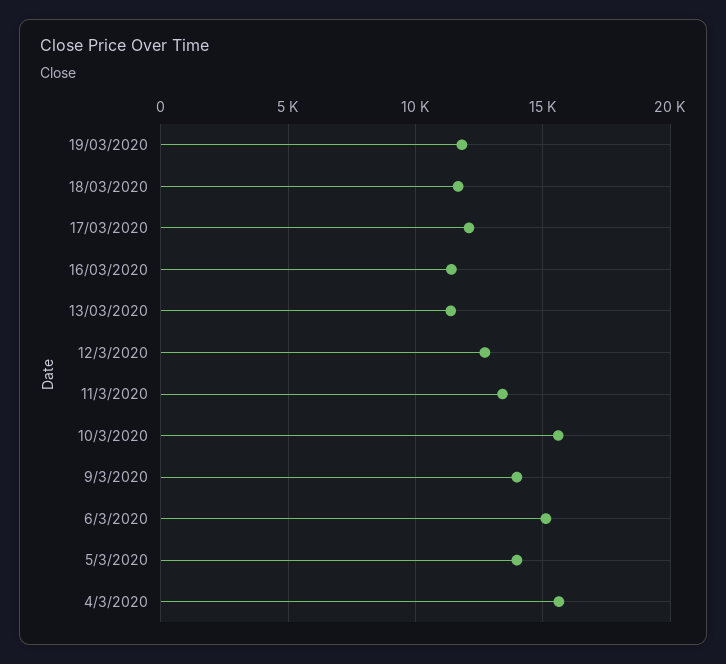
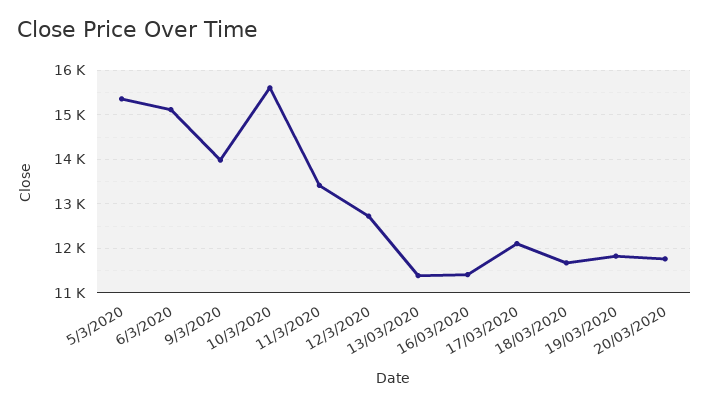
5/3/2020: 14000 -> 15400
4/3/2020: 15500 -> none
20/03/2020: none -> 11800

